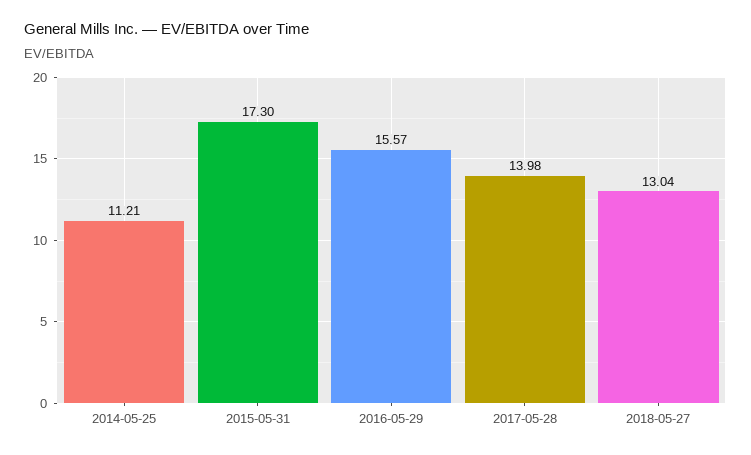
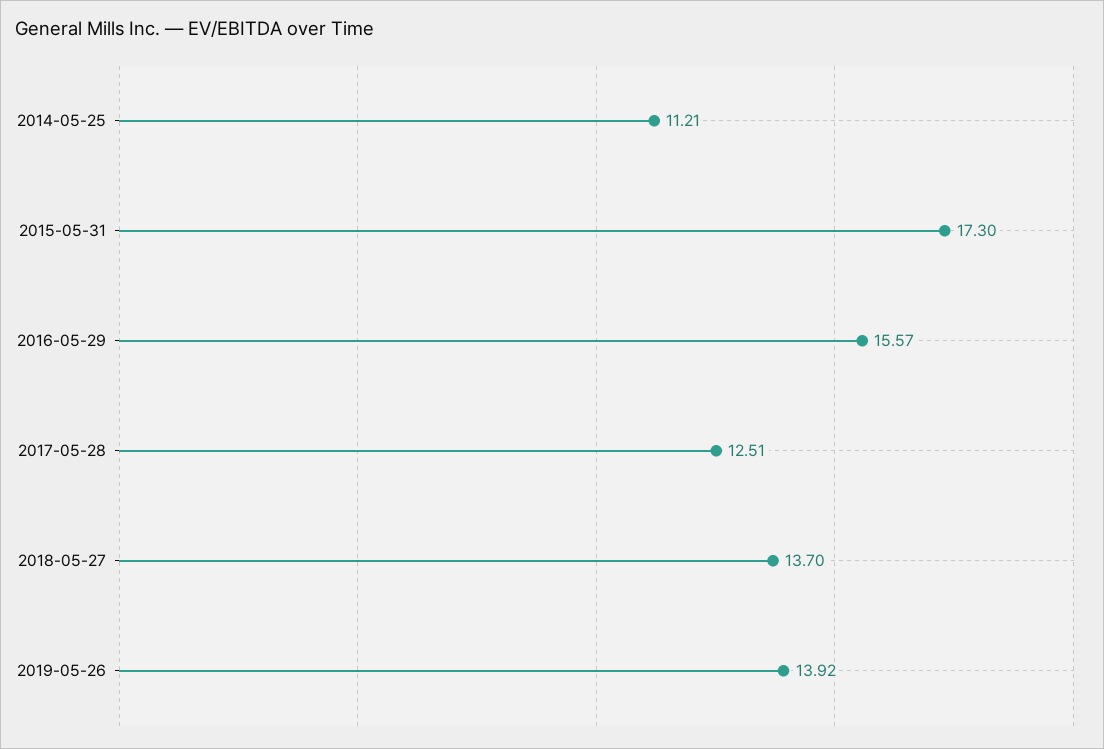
2017-05-28: 13.98 -> 12.51
2018-05-27: 13.04 -> 13.7
2019-05-26: none -> 13.92

